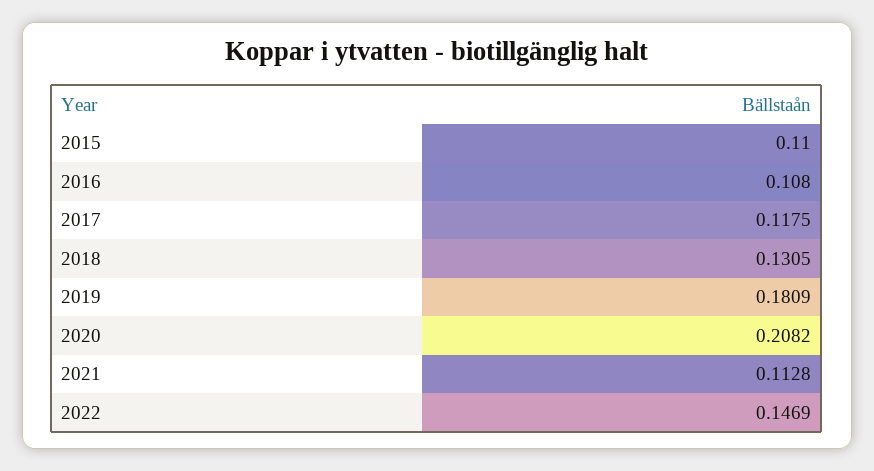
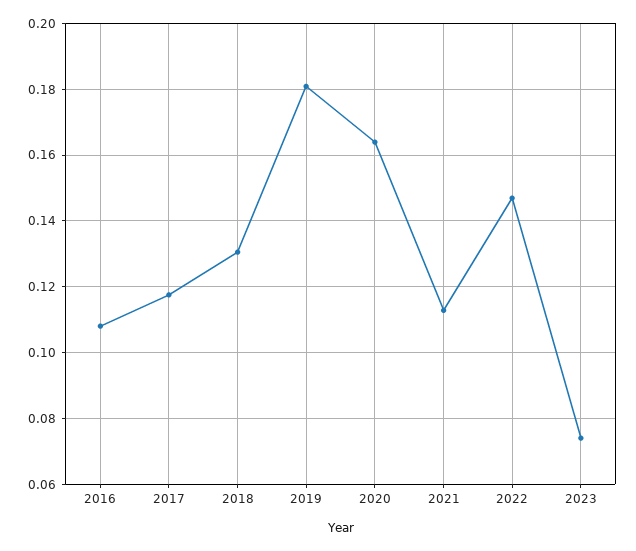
2015: 0.11 -> none
2020: 0.2082 -> 0.164
2023: none -> 0.074

